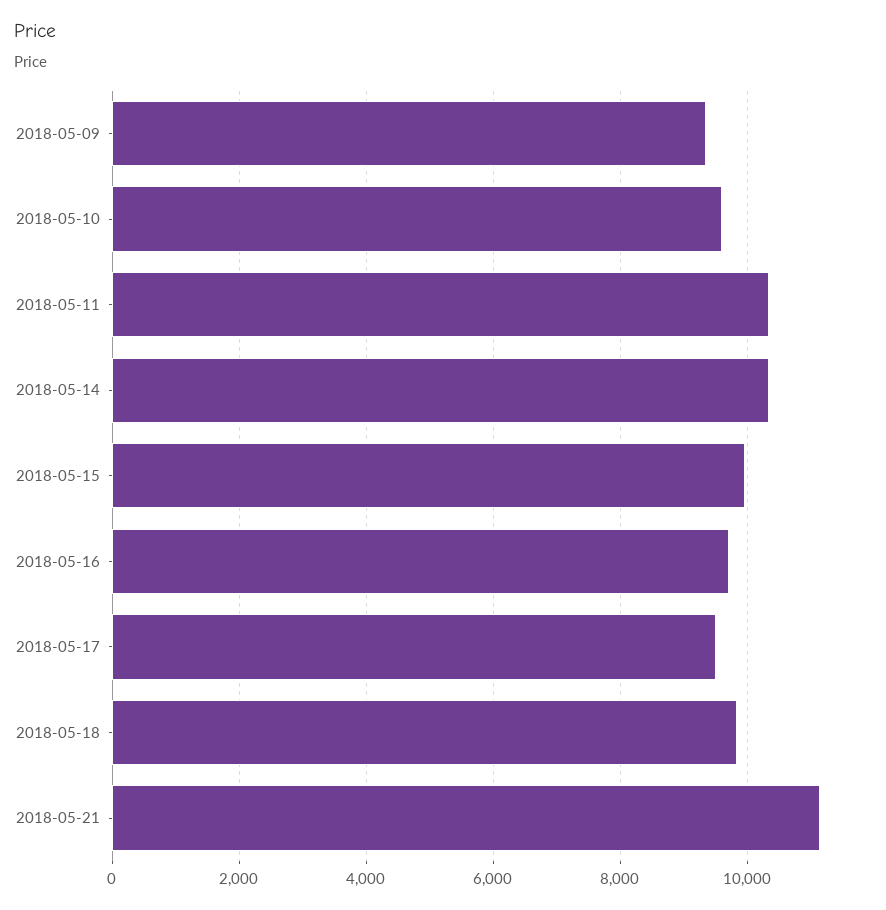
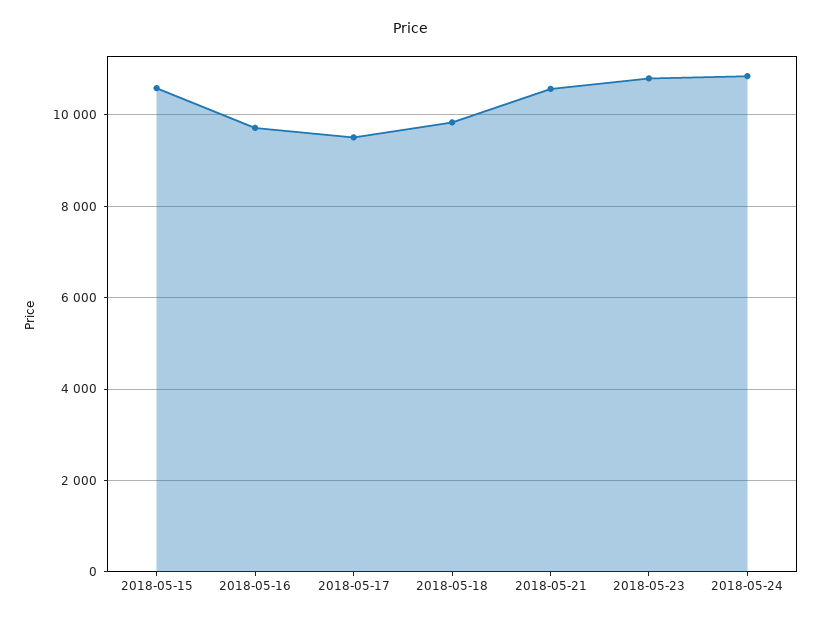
2018-05-09: 9400 -> none
2018-05-10: 9600 -> none
2018-05-11: 10400 -> none
2018-05-14: 10400 -> none
2018-05-15: 10000 -> 10600
2018-05-21: 11200 -> 10600
2018-05-23: none -> 10800
2018-05-24: none -> 10800

